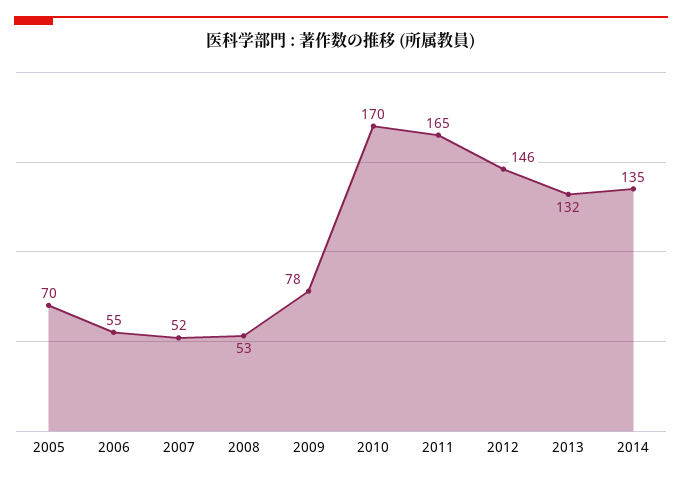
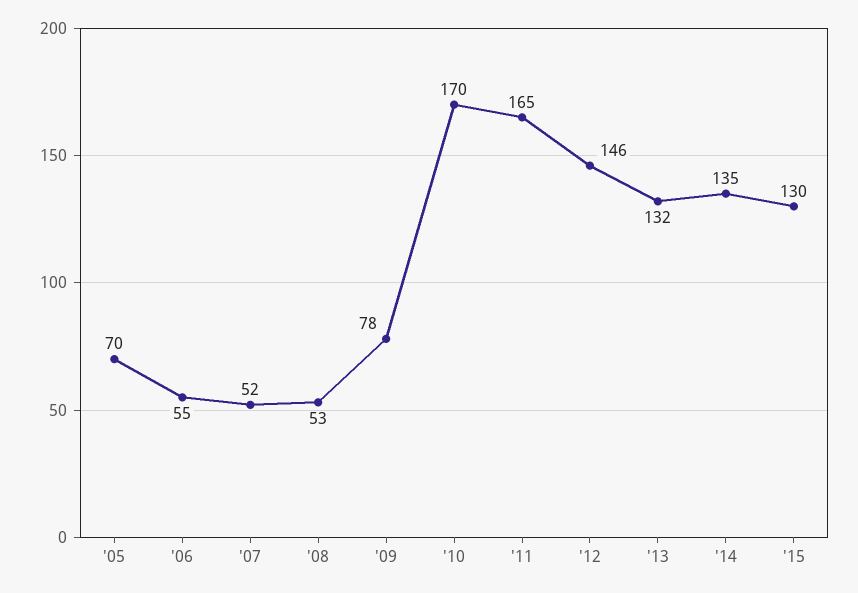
'15: none -> 130

